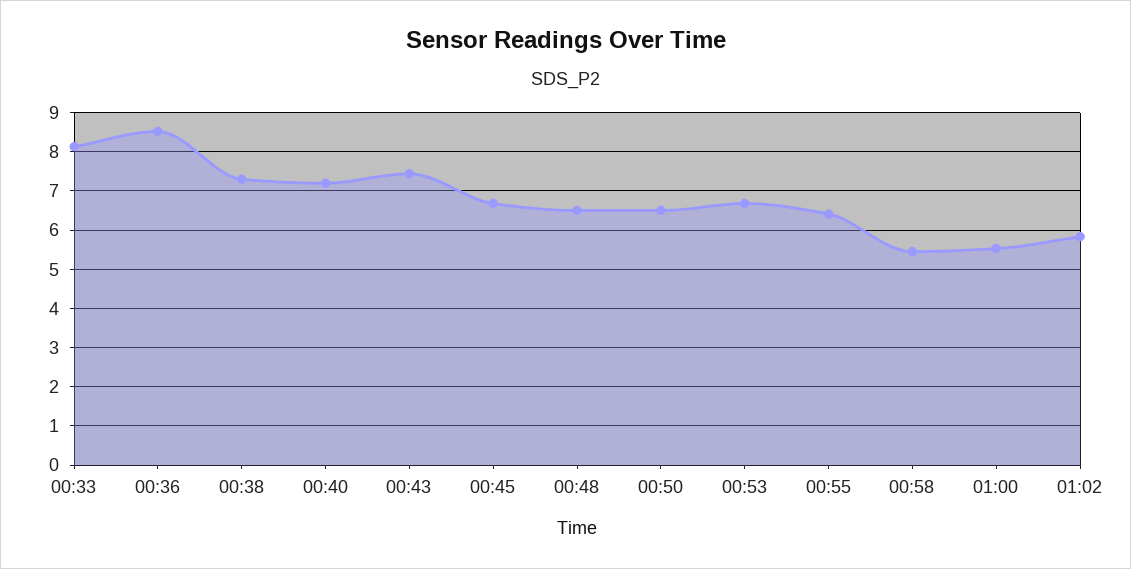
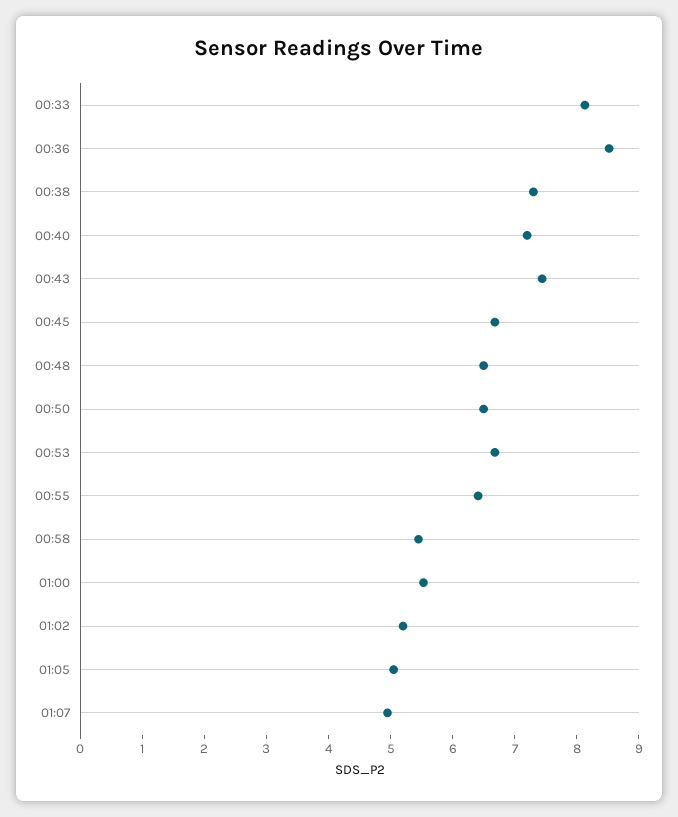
01:02: 5.8 -> 5.2
01:05: none -> 5
01:07: none -> 5

